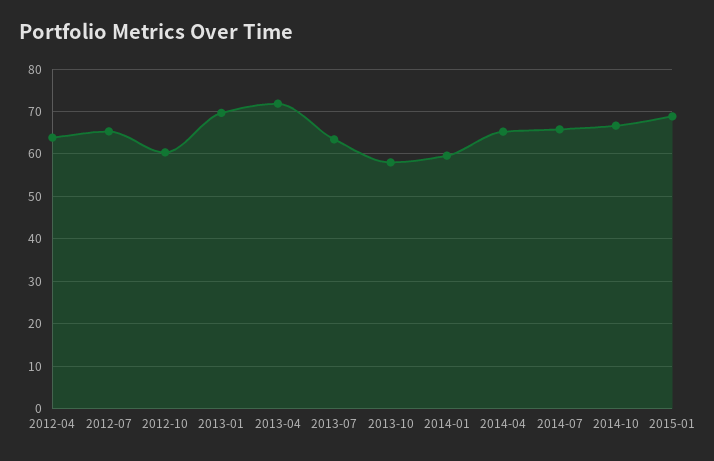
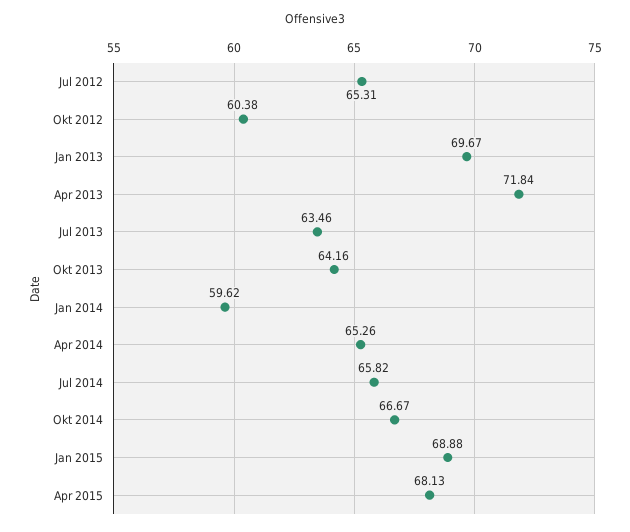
2012-04: 64 -> none
2013-10: 58 -> 64.16
Apr 2015: none -> 68.13

